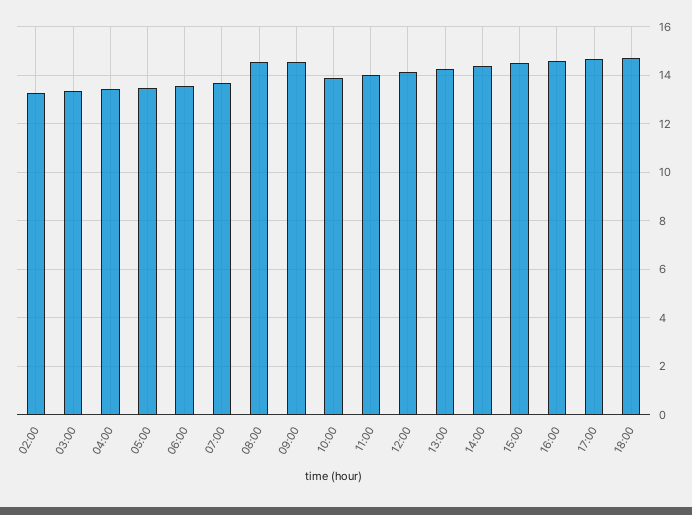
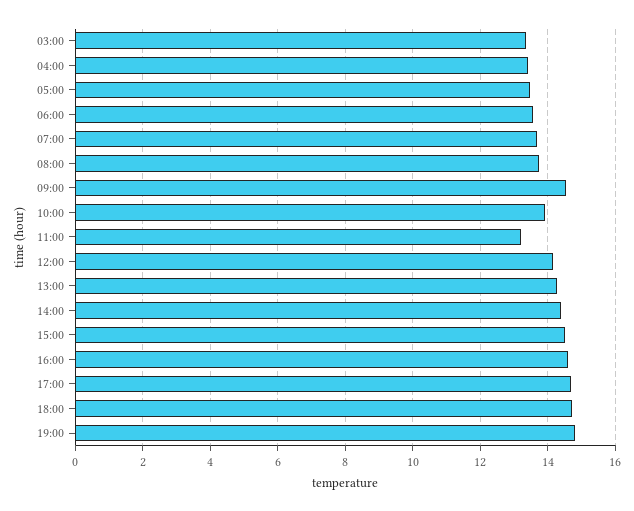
02:00: 13.25 -> none
08:00: 14.5 -> 13.8
11:00: 14 -> 13.2
19:00: none -> 14.8

